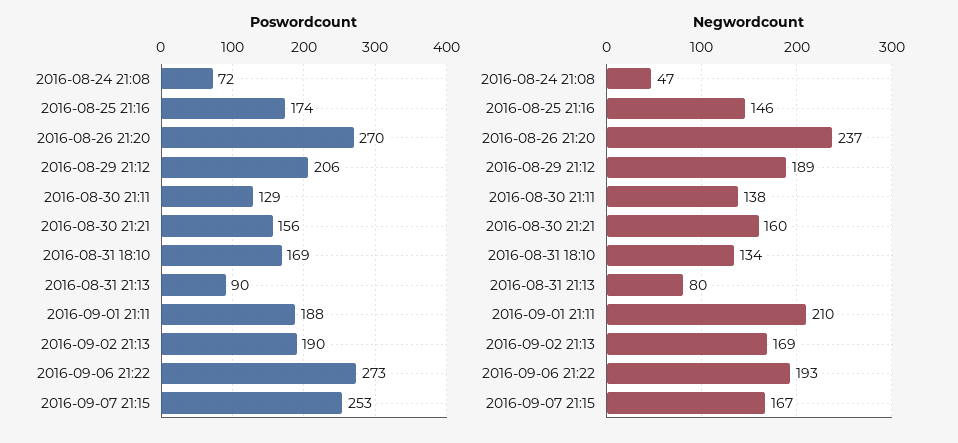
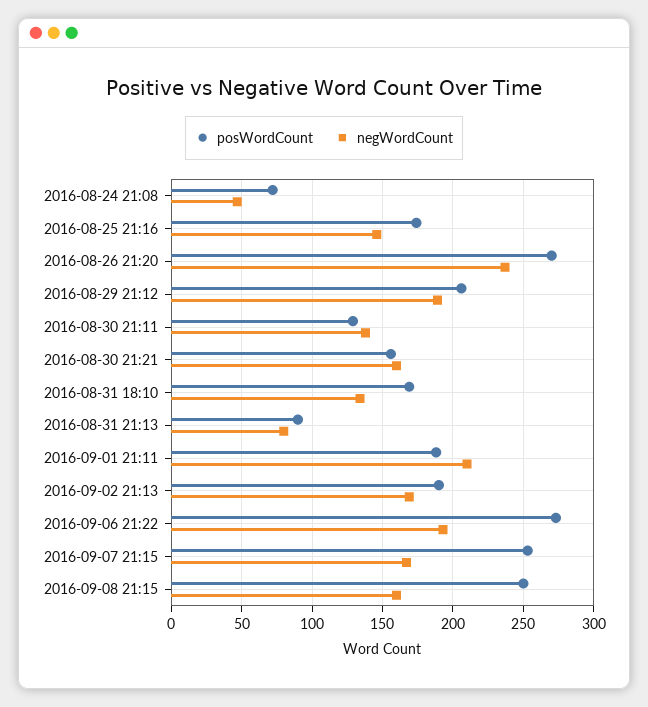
Poswordcount, 2016-09-08 21:15: none -> 250
Negwordcount, 2016-09-08 21:15: none -> 160

